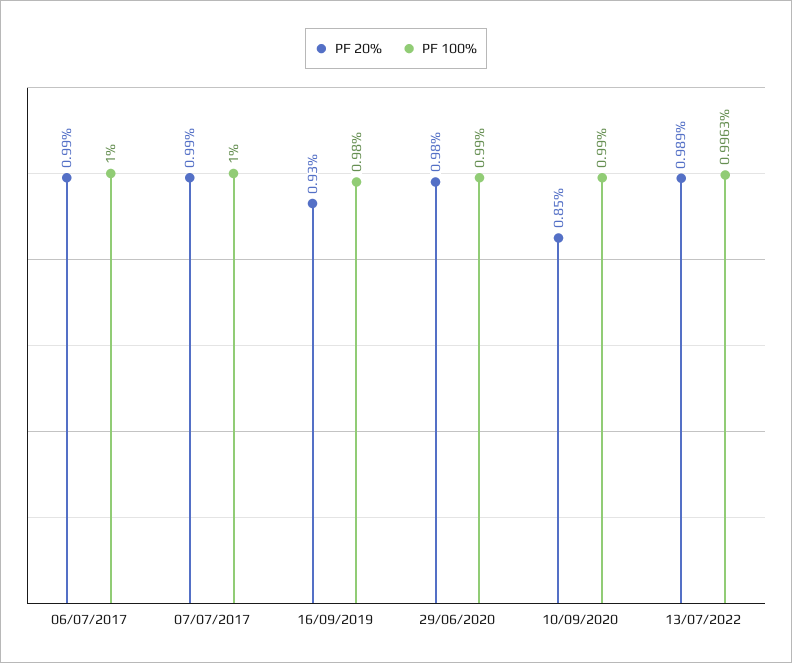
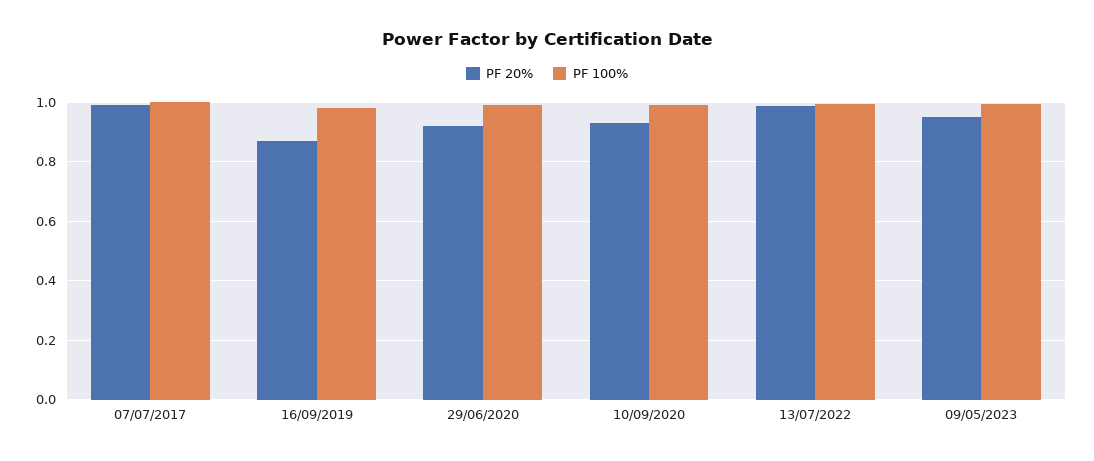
PF 20%, 06/07/2017: 0.99 -> none
PF 100%, 06/07/2017: 1 -> none
PF 20%, 16/09/2019: 0.93 -> 0.875
PF 20%, 29/06/2020: 0.98 -> 0.925
PF 20%, 10/09/2020: 0.85 -> 0.925
PF 20%, 09/05/2023: none -> 0.95
PF 100%, 09/05/2023: none -> 1

